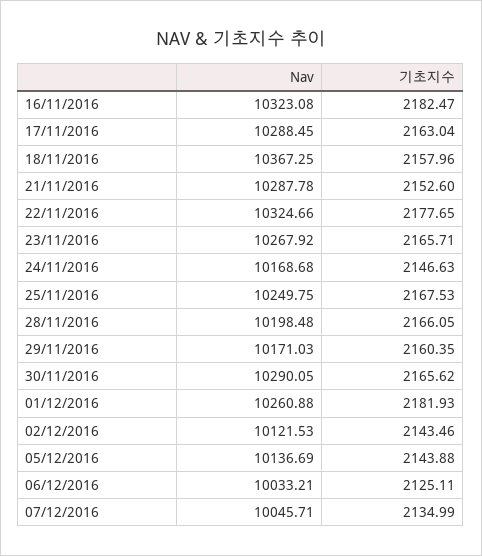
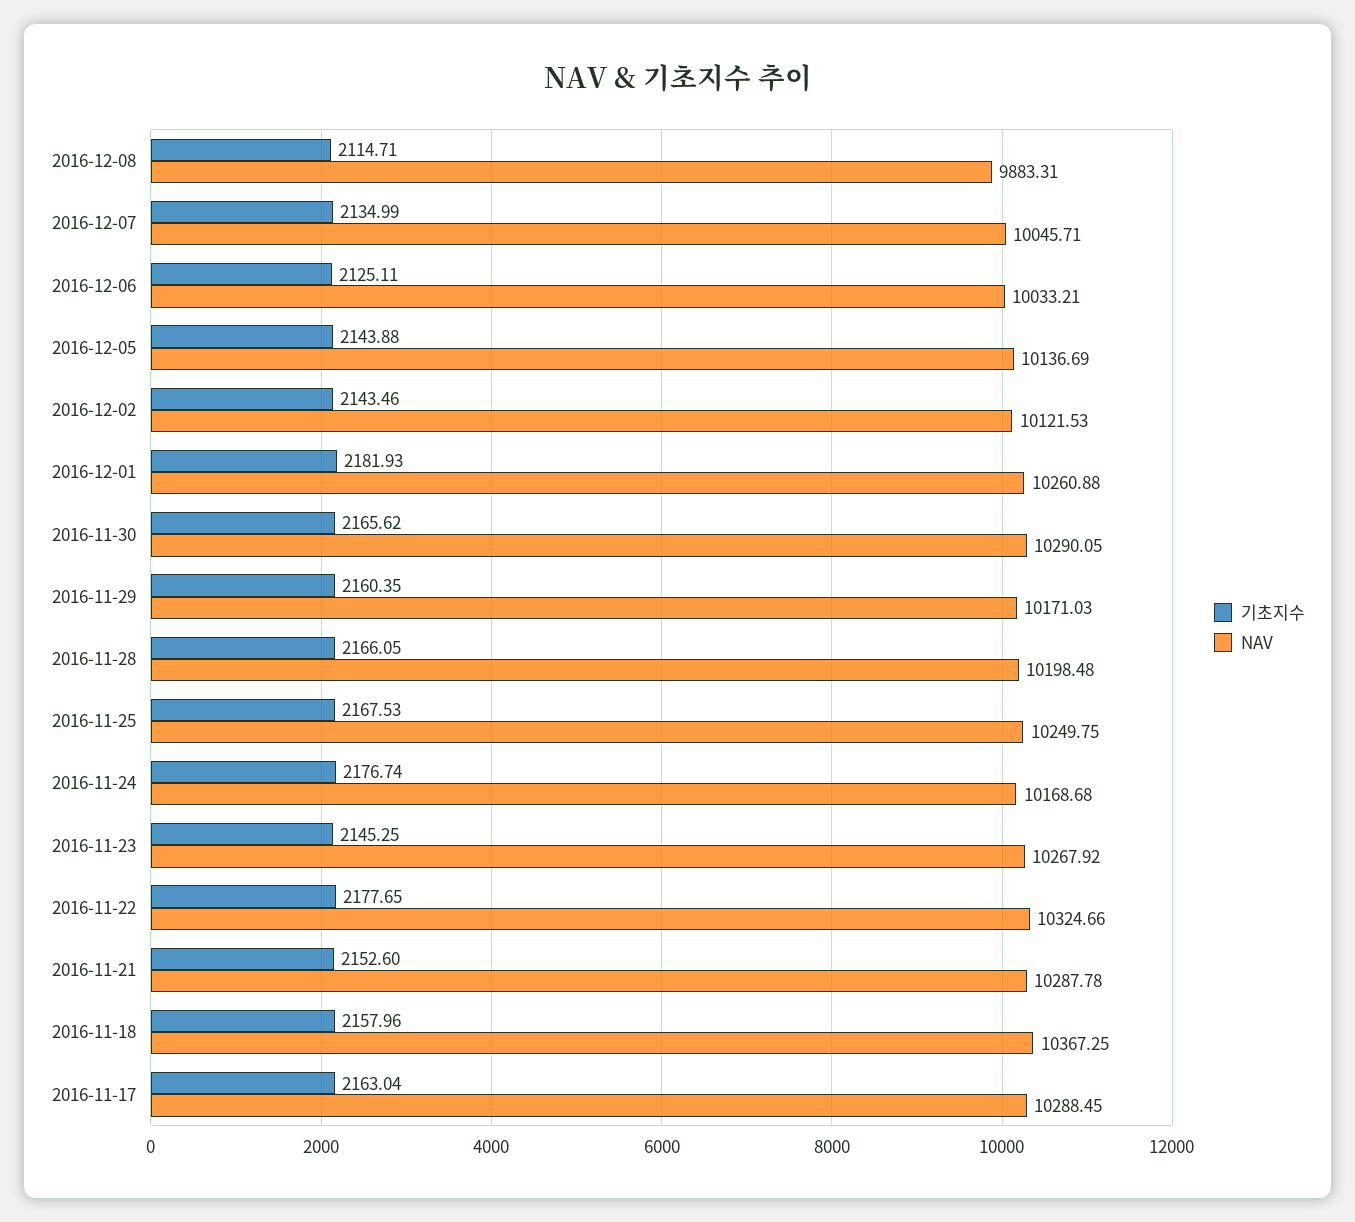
Nav, 16/11/2016: 10323.08 -> none
기초지수, 16/11/2016: 2182.47 -> none
기초지수, 23/11/2016: 2165.71 -> 2145.25
기초지수, 24/11/2016: 2146.63 -> 2176.74
기초지수, 2016-12-08: none -> 2114.71
Nav, 2016-12-08: none -> 9883.31

